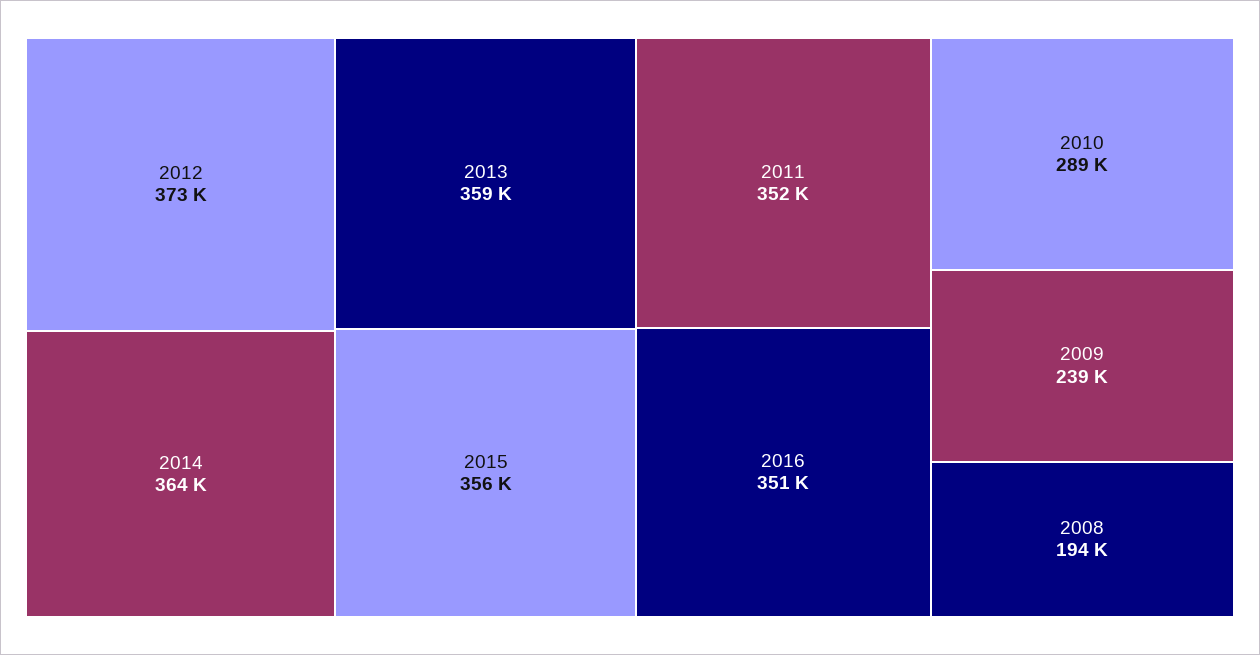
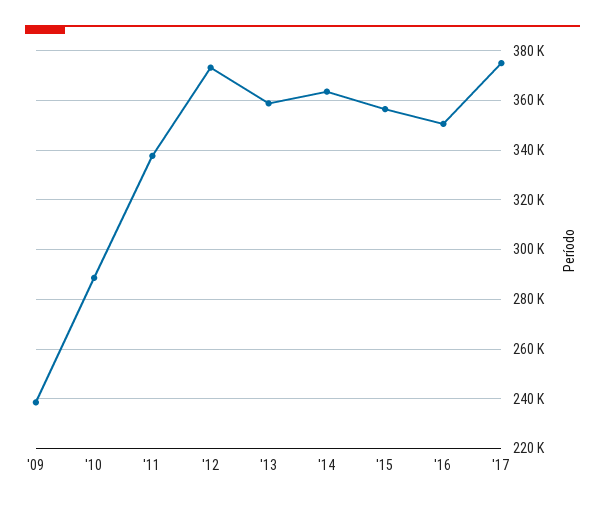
2011: 352000 -> 337500
2008: 194000 -> none
'17: none -> 375000

